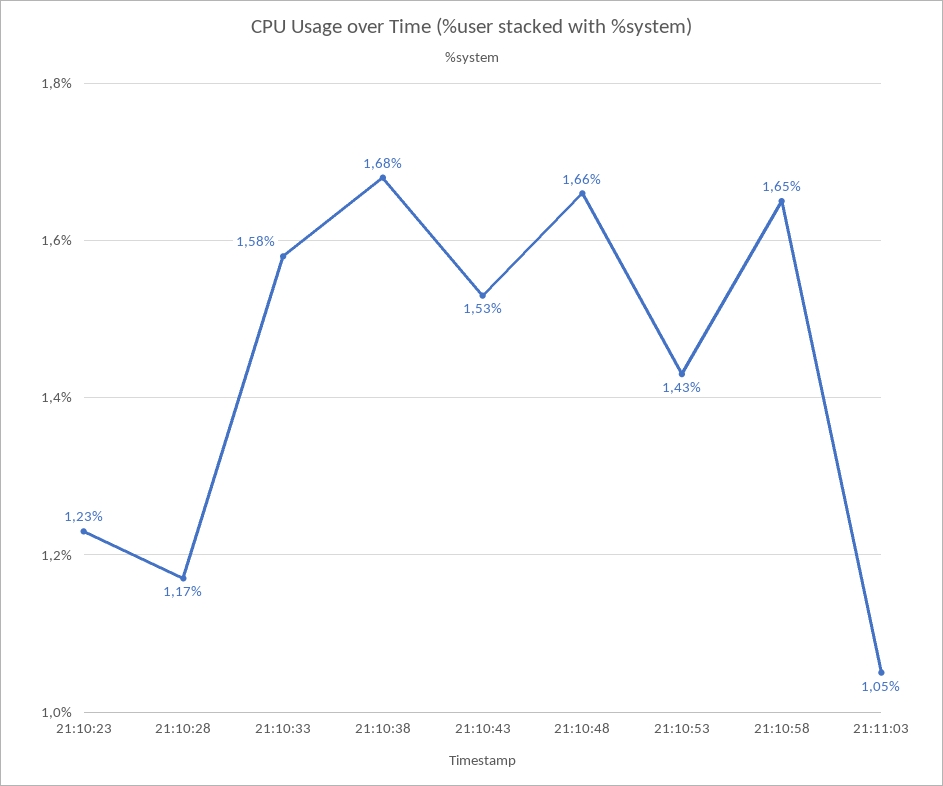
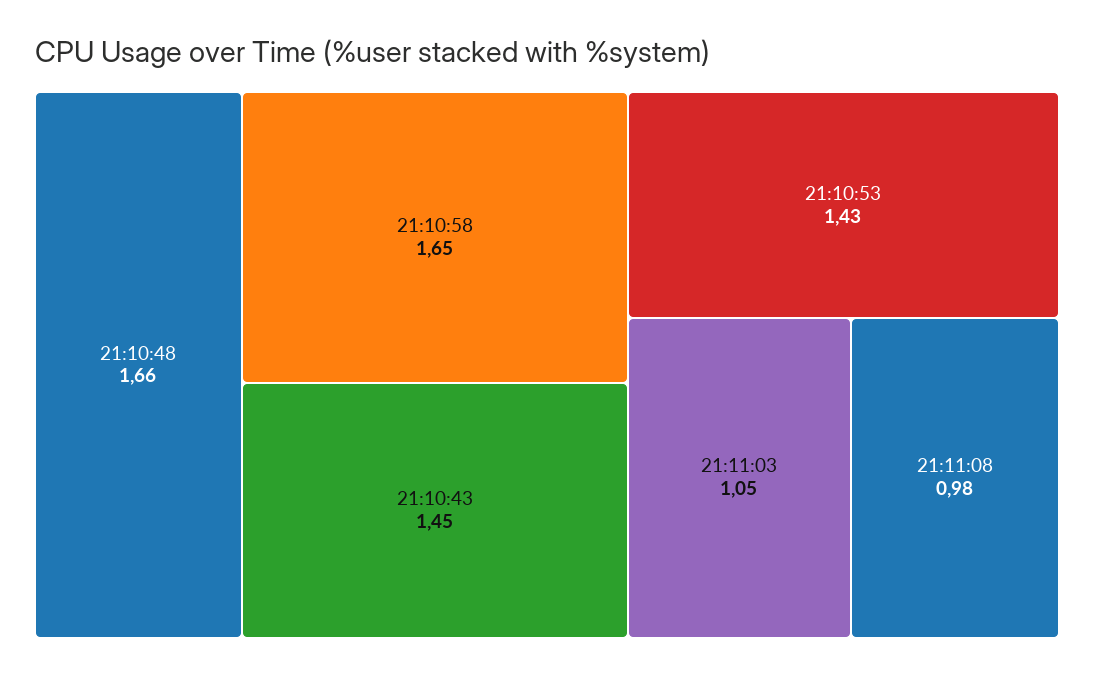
21:10:23: 1.23 -> none
21:10:28: 1.17 -> none
21:10:33: 1.58 -> none
21:10:38: 1.68 -> none
21:10:43: 1.53 -> 1.45
21:11:08: none -> 0.98

